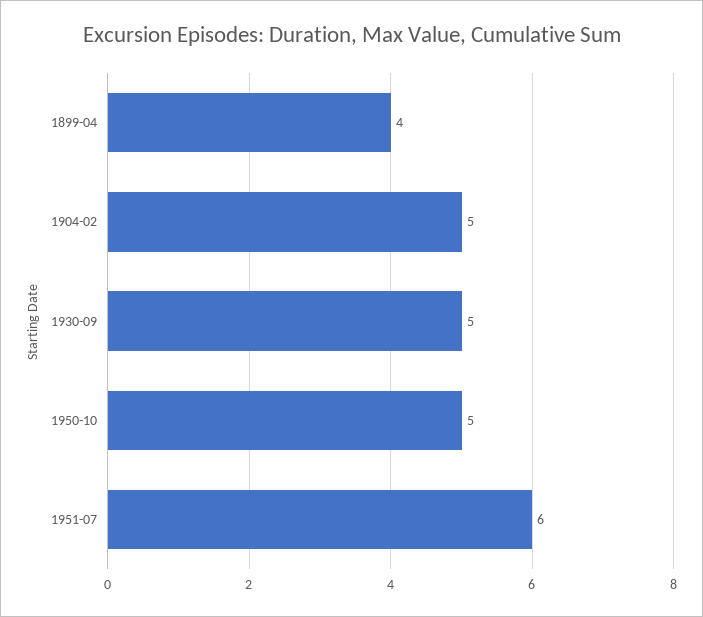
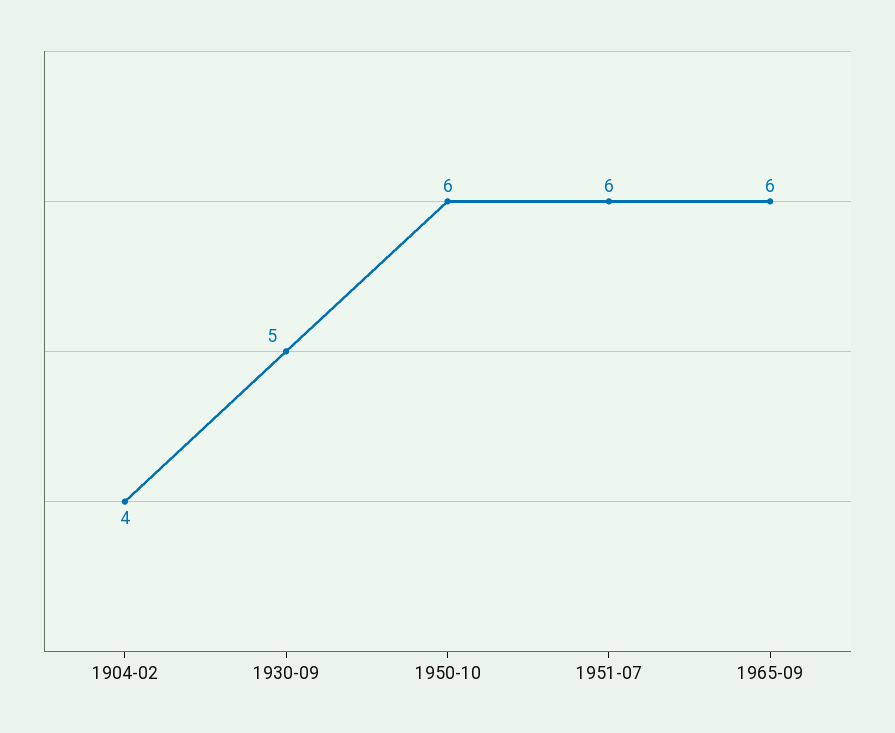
1899-04: 4 -> none
1904-02: 5 -> 4
1950-10: 5 -> 6
1965-09: none -> 6

